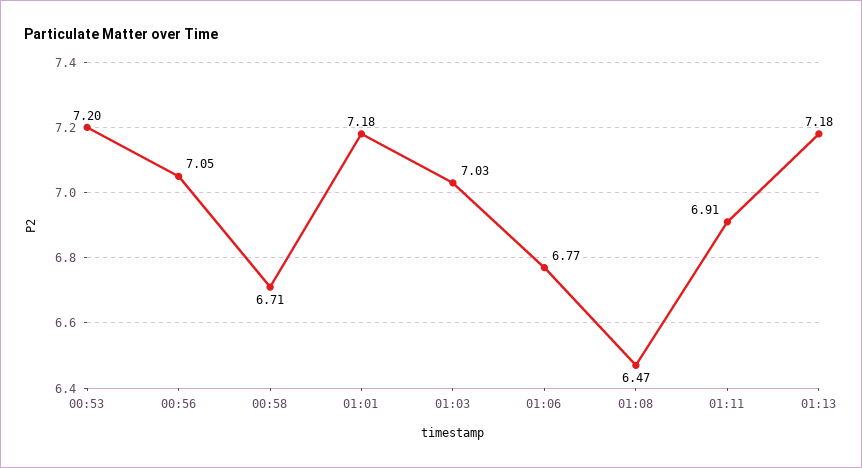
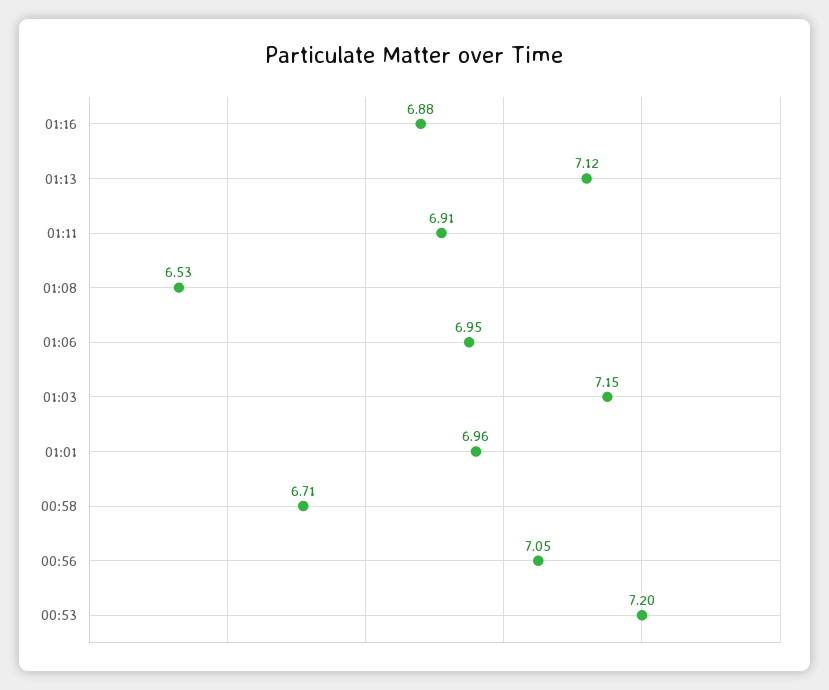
01:01: 7.18 -> 6.96
01:03: 7.03 -> 7.15
01:06: 6.77 -> 6.95
01:08: 6.47 -> 6.53
01:13: 7.18 -> 7.12
01:16: none -> 6.88

